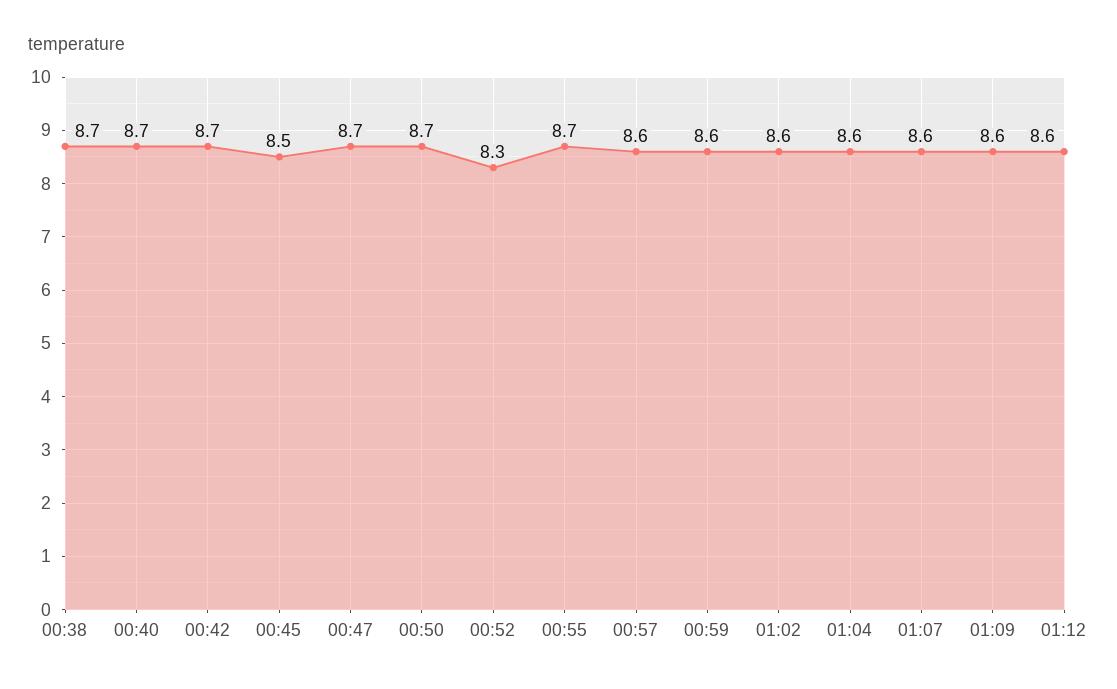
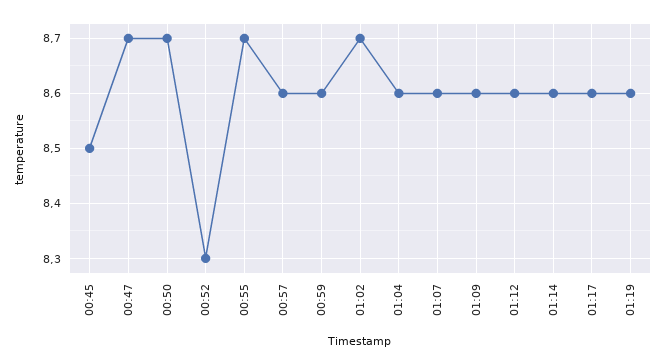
00:38: 8.7 -> none
00:40: 8.7 -> none
00:42: 8.7 -> none
01:02: 8.6 -> 8.7
01:14: none -> 8.6
01:17: none -> 8.6
01:19: none -> 8.6

